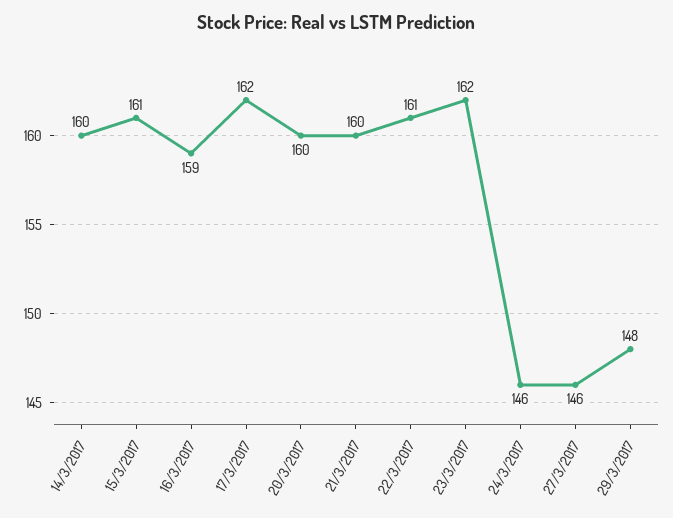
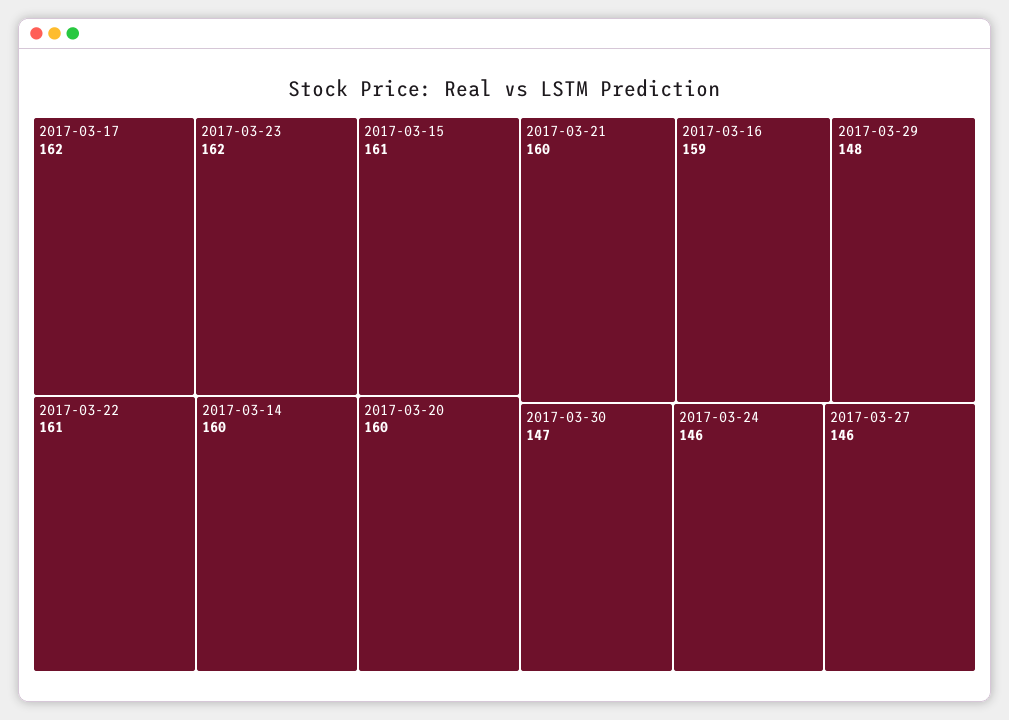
2017-03-30: none -> 147

